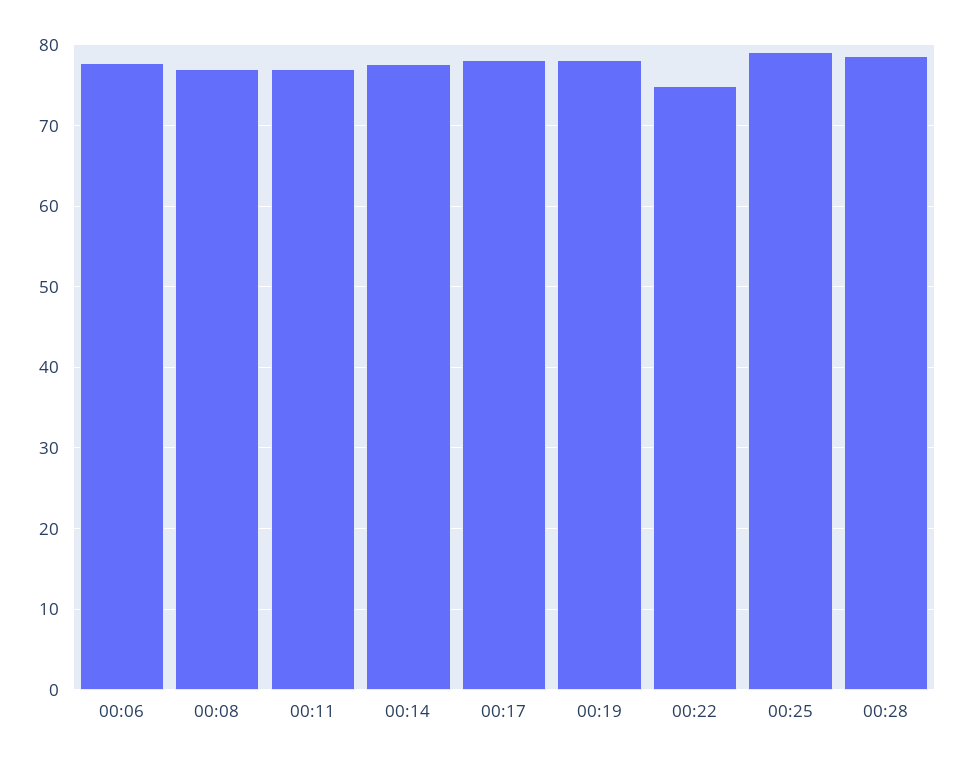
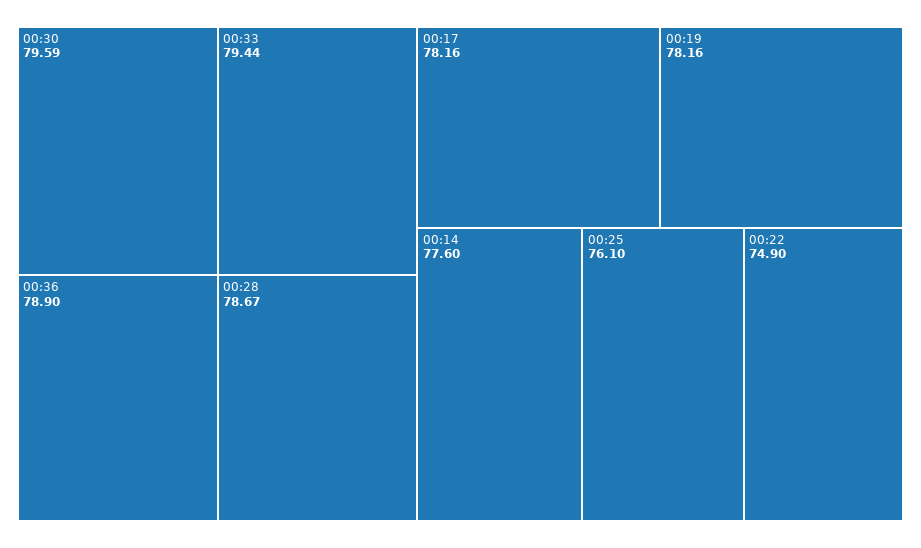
00:06: 78 -> none
00:08: 77 -> none
00:11: 77 -> none
00:25: 79 -> 76.1
00:30: none -> 79.59
00:33: none -> 79.44
00:36: none -> 78.9

